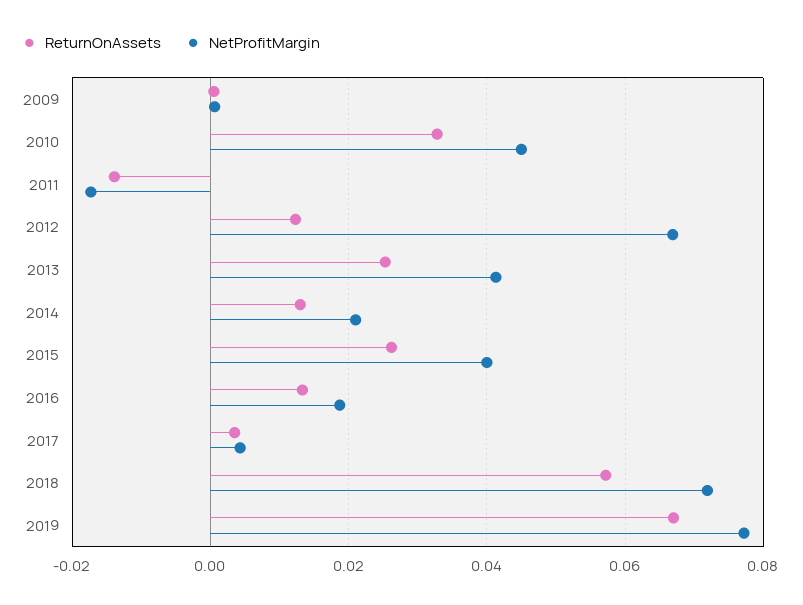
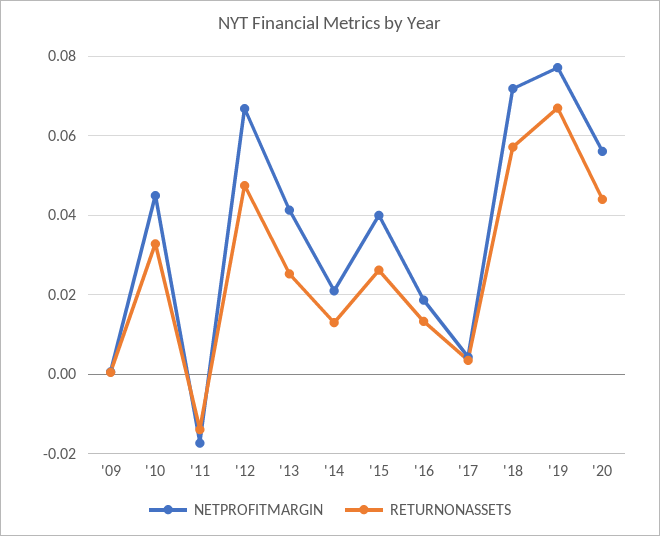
ReturnOnAssets, 2012: 0.012 -> 0.048
NetProfitMargin, '20: none -> 0.056
ReturnOnAssets, '20: none -> 0.044

